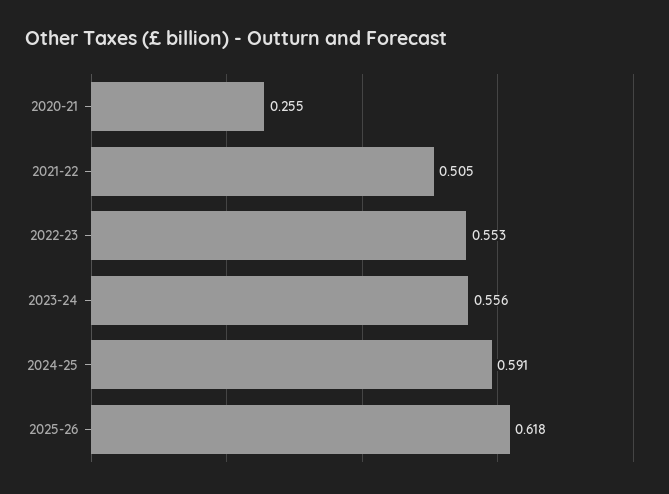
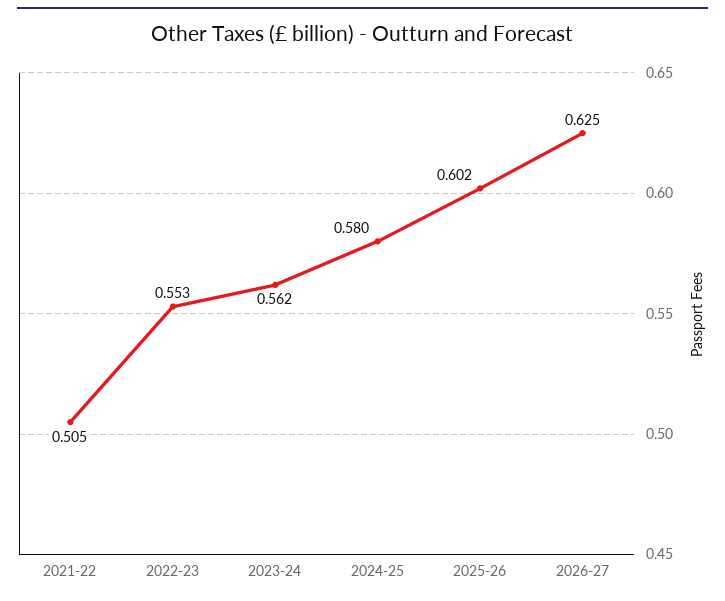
2020-21: 0.255 -> none
2023-24: 0.556 -> 0.562
2024-25: 0.591 -> 0.58
2025-26: 0.618 -> 0.602
2026-27: none -> 0.625

